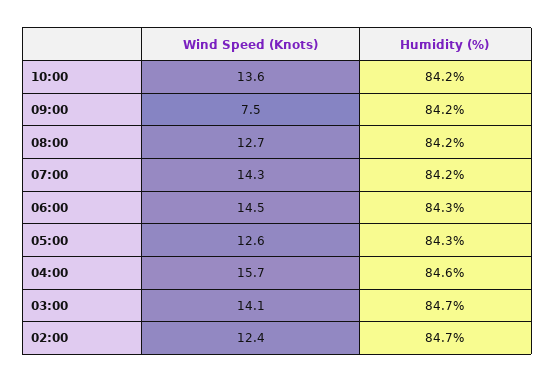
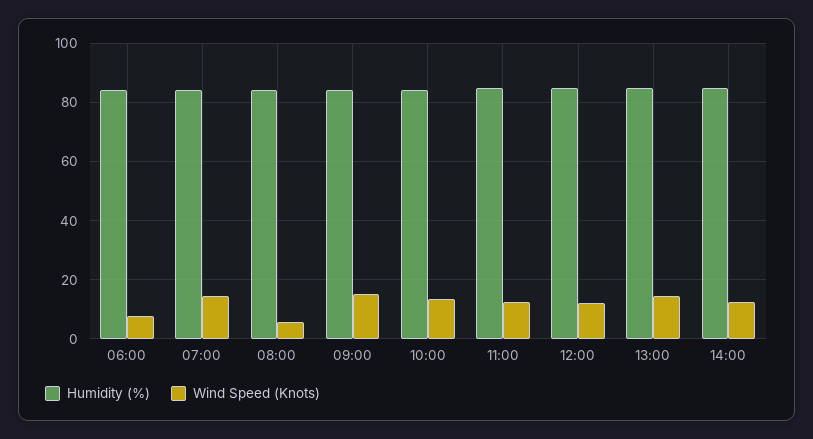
Wind Speed (Knots), 09:00: 7.5 -> 15
Wind Speed (Knots), 08:00: 12.7 -> 5
Wind Speed (Knots), 06:00: 14.5 -> 7.5
Wind Speed (Knots), 05:00: 12.6 -> none
Humidity (%), 05:00: 84.3 -> none
Wind Speed (Knots), 04:00: 15.7 -> none
Humidity (%), 04:00: 84.6 -> none
Wind Speed (Knots), 03:00: 14.1 -> none
Humidity (%), 03:00: 84.7 -> none
Wind Speed (Knots), 02:00: 12.4 -> none
Humidity (%), 02:00: 84.7 -> none
Humidity (%), 11:00: none -> 85
Wind Speed (Knots), 11:00: none -> 12.5
Humidity (%), 12:00: none -> 85
Wind Speed (Knots), 12:00: none -> 12.5
Humidity (%), 13:00: none -> 85
Wind Speed (Knots), 13:00: none -> 15
Humidity (%), 14:00: none -> 85
Wind Speed (Knots), 14:00: none -> 12.5

